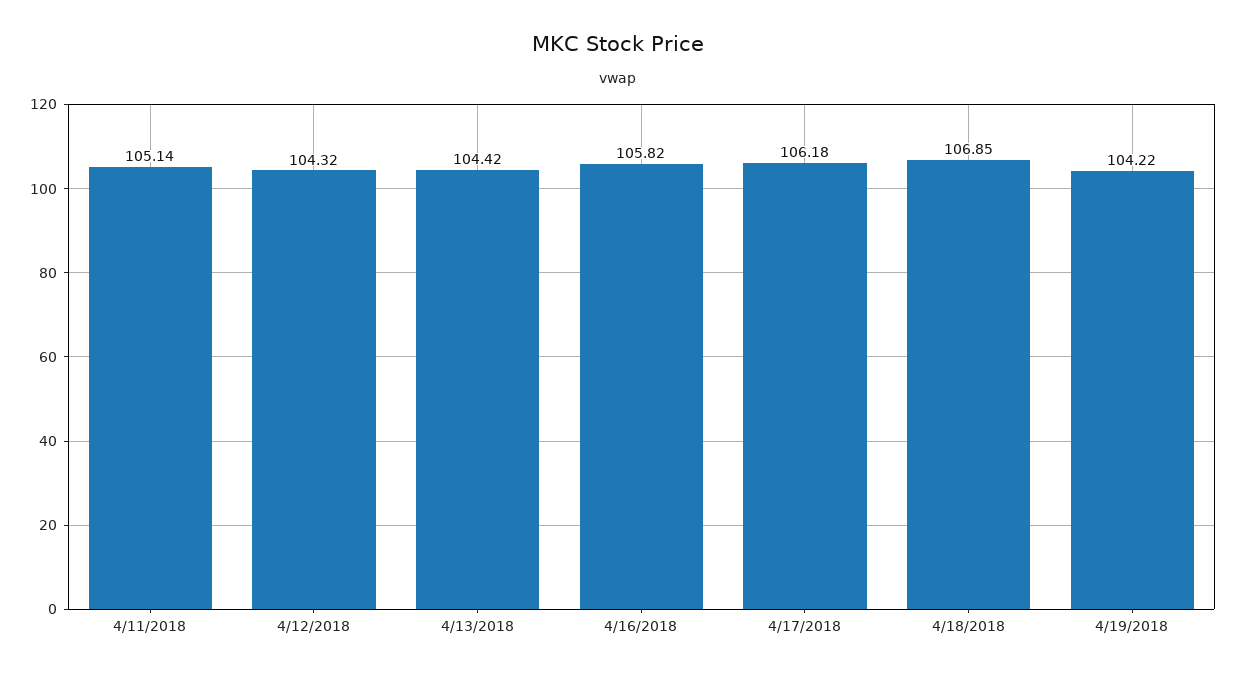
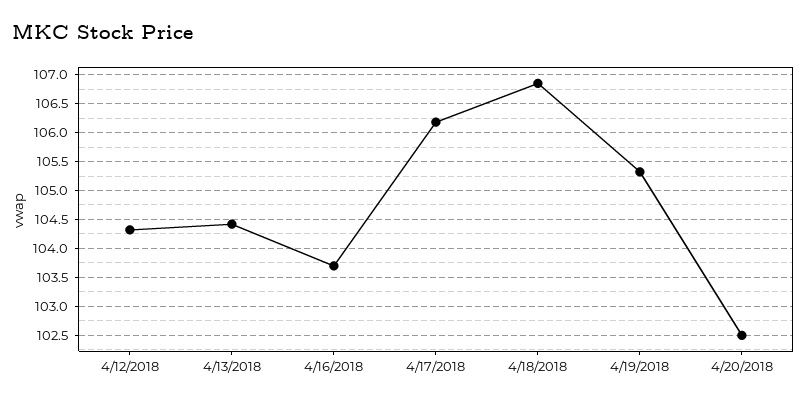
4/11/2018: 105.14 -> none
4/16/2018: 105.82 -> 103.75
4/19/2018: 104.22 -> 105.25
4/20/2018: none -> 102.5

